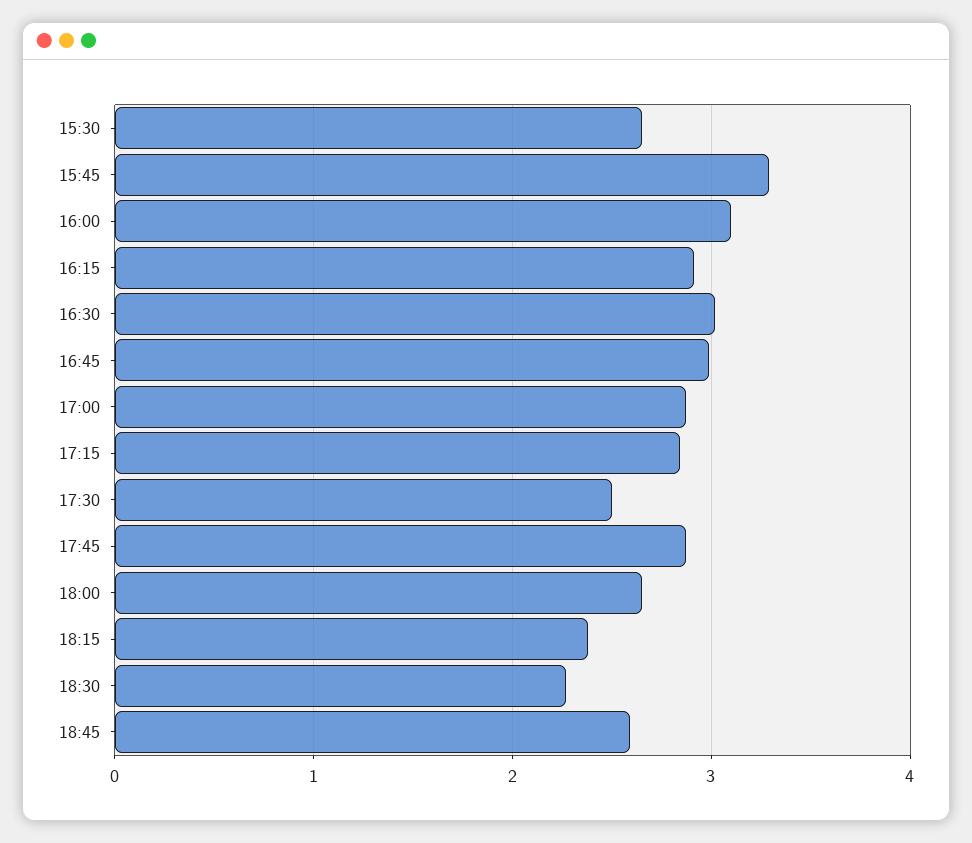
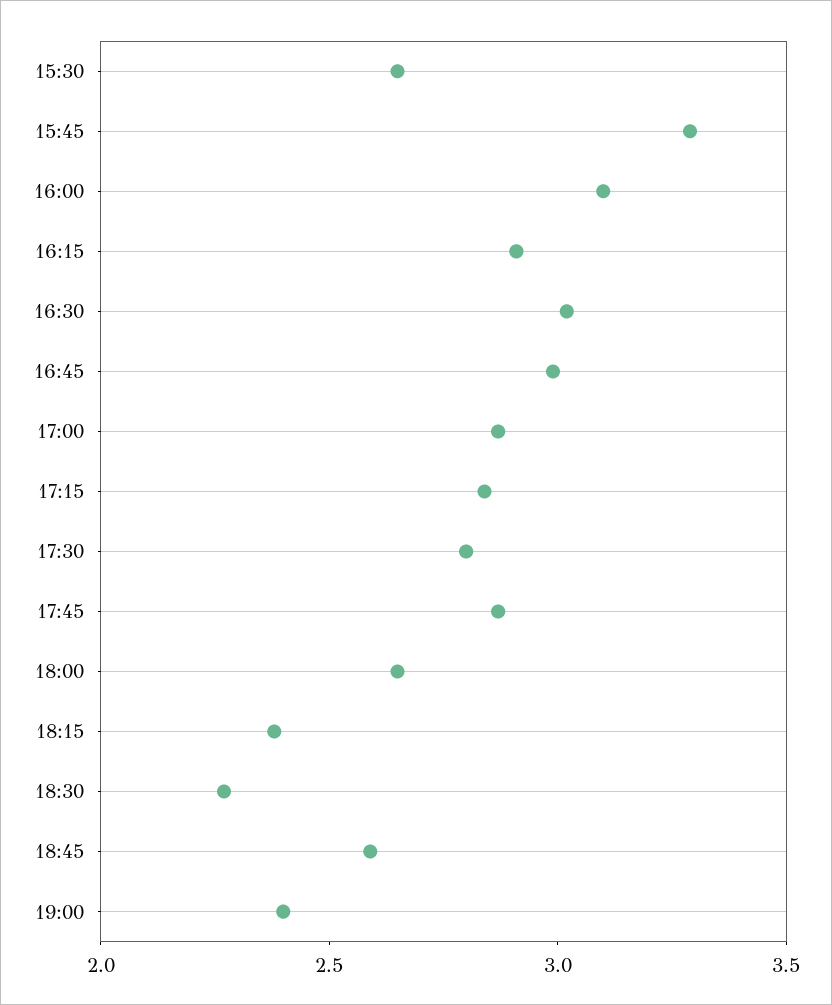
17:30: 2.5 -> 2.8
19:00: none -> 2.4

